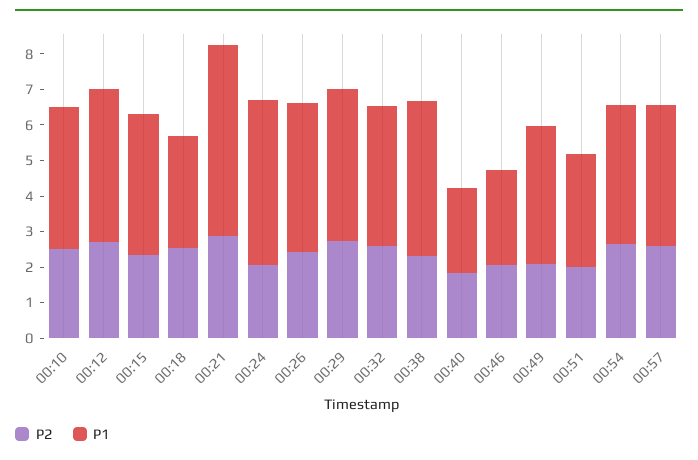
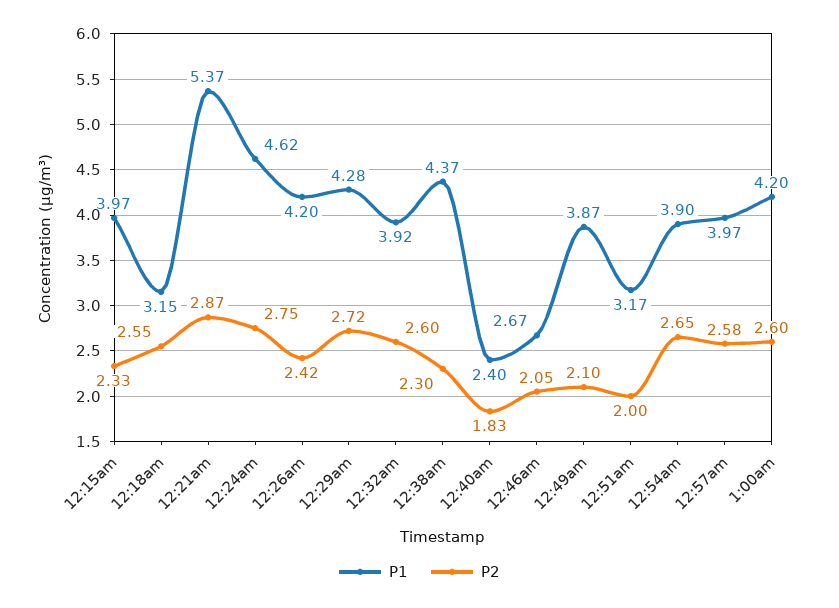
P2, 00:10: 2.5 -> none
P1, 00:10: 4 -> none
P2, 00:12: 2.75 -> none
P1, 00:12: 4.25 -> none
P2, 00:24: 2 -> 2.75
P1, 1:00am: none -> 4.2
P2, 1:00am: none -> 2.6

